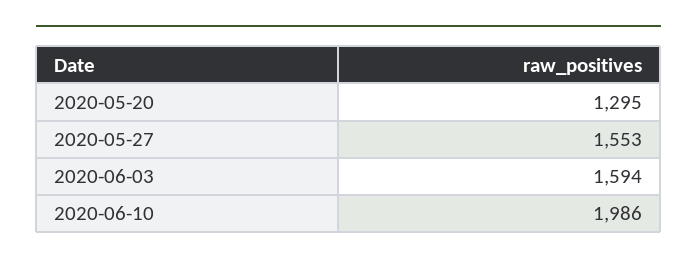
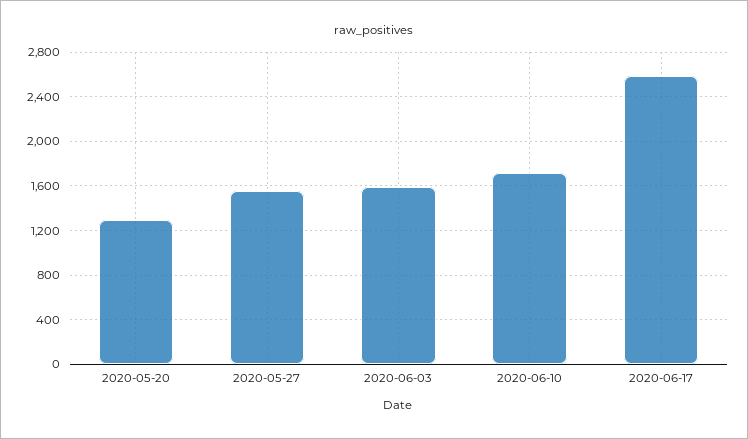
2020-06-10: 1986 -> 1700
2020-06-17: none -> 2600

